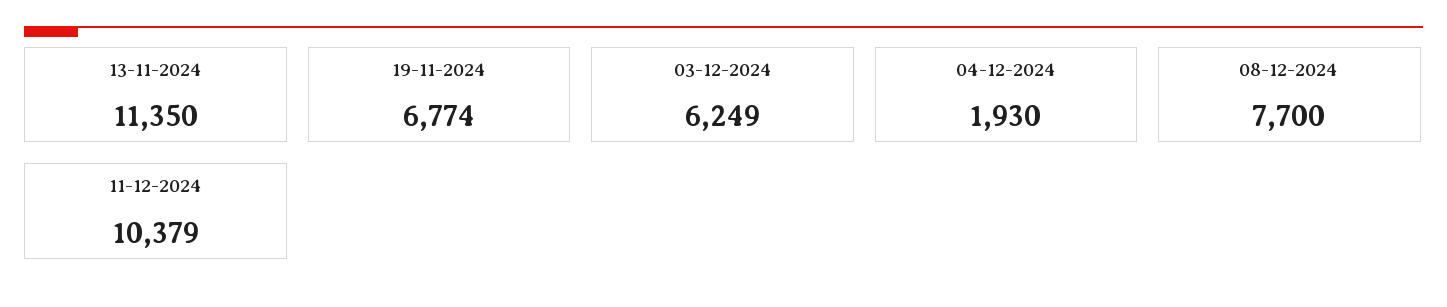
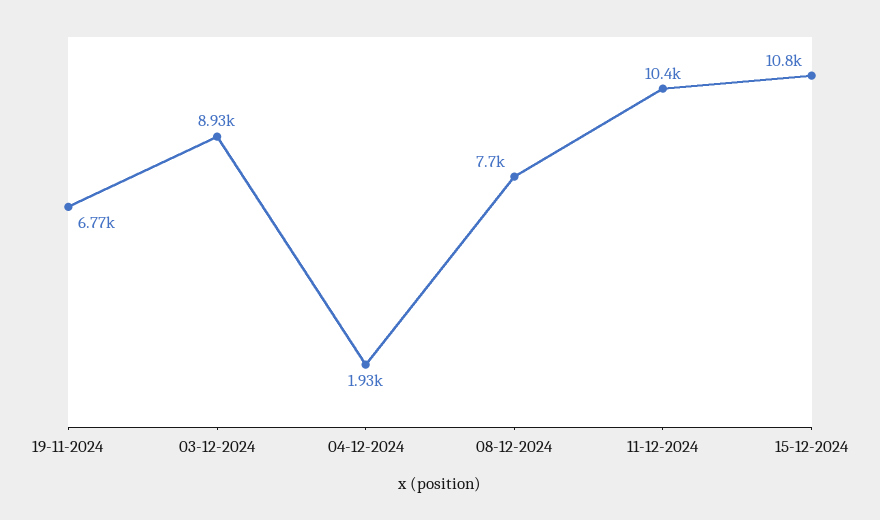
13-11-2024: 11350 -> none
03-12-2024: 6249 -> 8930
15-12-2024: none -> 10800

